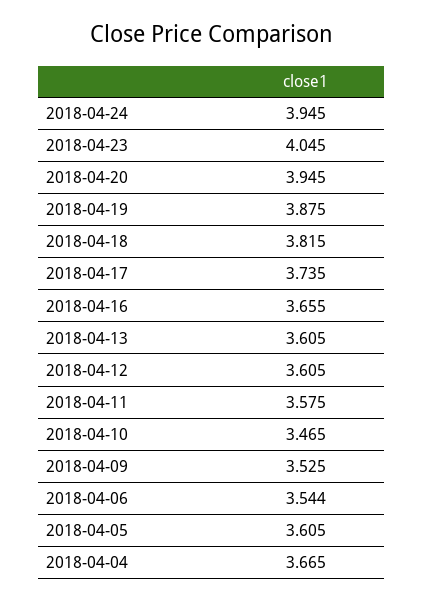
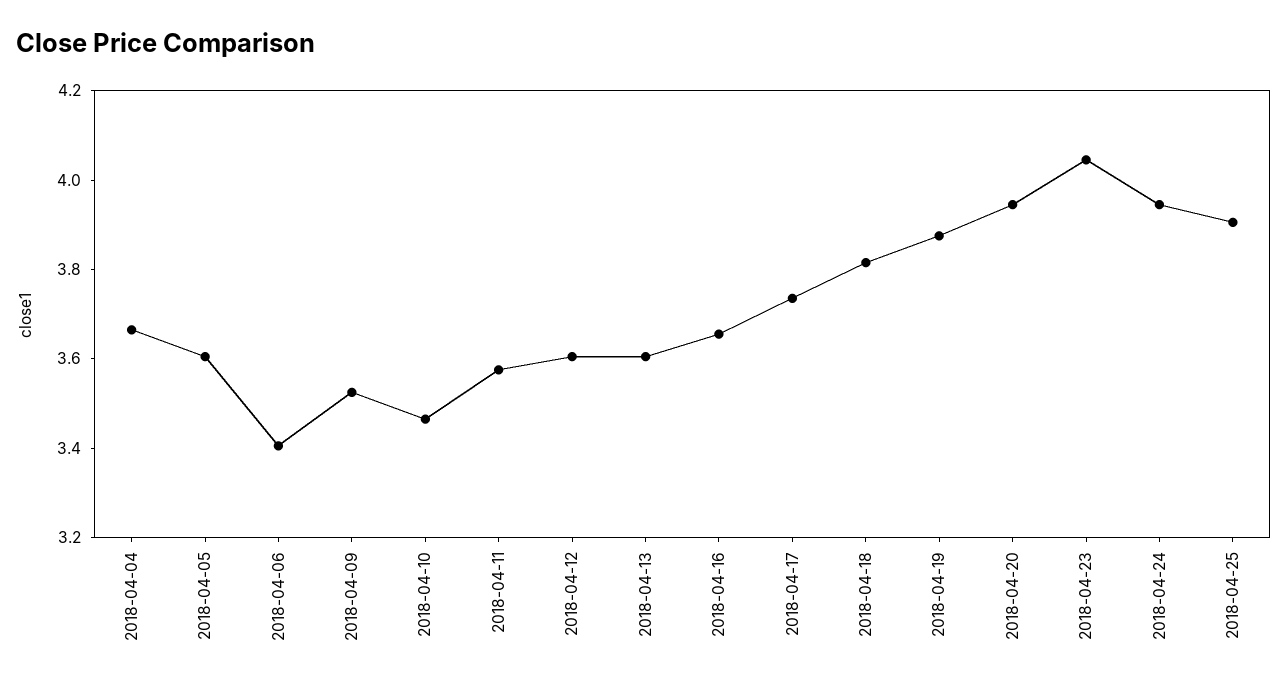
2018-04-06: 3.544 -> 3.4
2018-04-25: none -> 3.9

